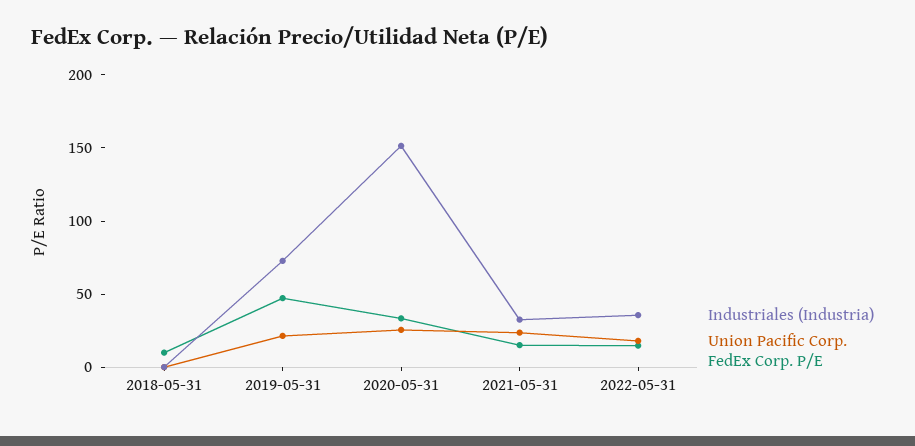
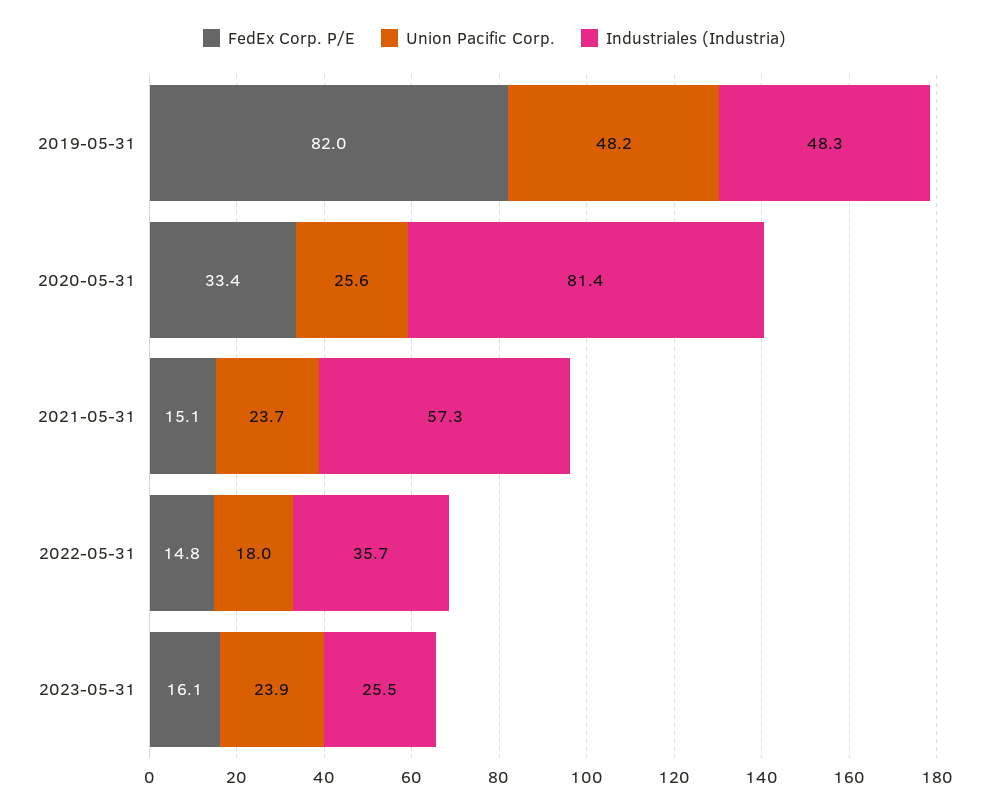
Industriales (Industria), 2018-05-31: 0 -> none
Union Pacific Corp., 2018-05-31: 0 -> none
FedEx Corp. P/E, 2018-05-31: 10 -> none
Industriales (Industria), 2019-05-31: 70 -> 48.3
Union Pacific Corp., 2019-05-31: 20 -> 48.2
FedEx Corp. P/E, 2019-05-31: 50 -> 82
Industriales (Industria), 2020-05-31: 150 -> 81.4
Industriales (Industria), 2021-05-31: 30 -> 57.3
FedEx Corp. P/E, 2023-05-31: none -> 16.1
Union Pacific Corp., 2023-05-31: none -> 23.9
Industriales (Industria), 2023-05-31: none -> 25.5

